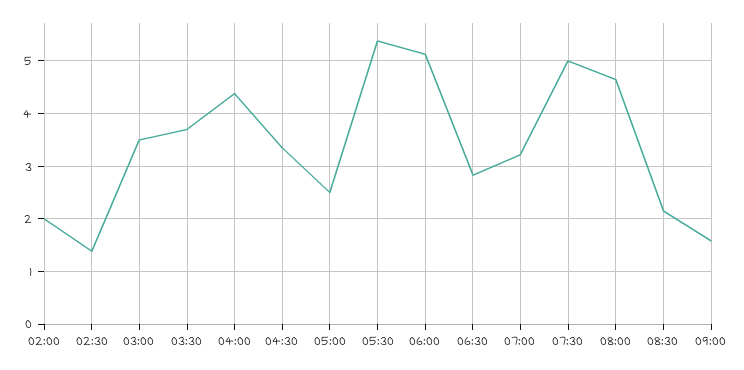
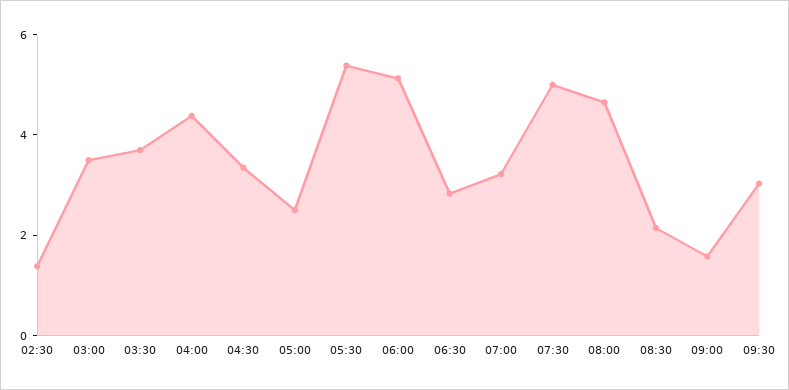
02:00: 2 -> none
09:30: none -> 3

